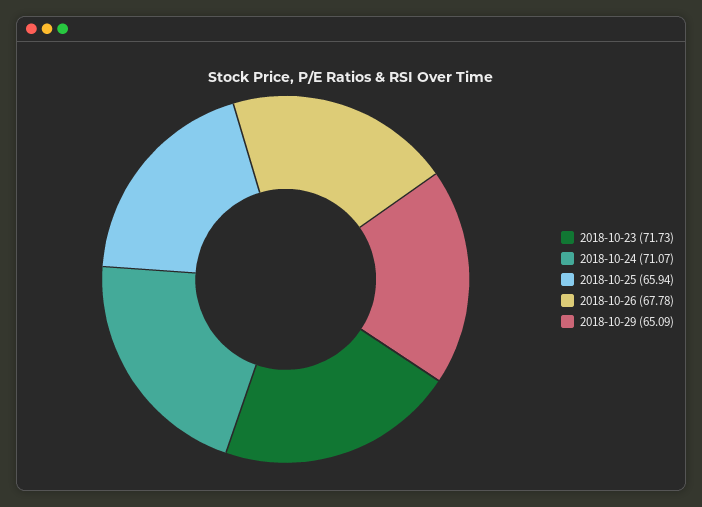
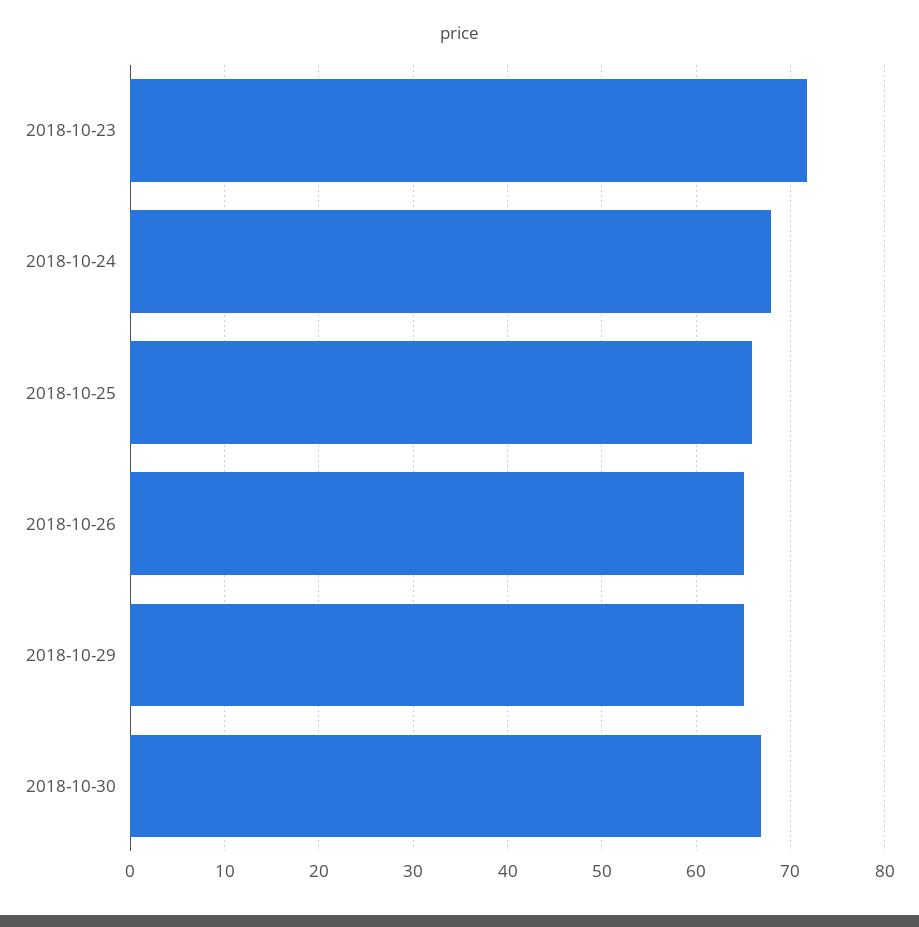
2018-10-24: 71.07 -> 68
2018-10-26: 67.78 -> 65
2018-10-30: none -> 67

